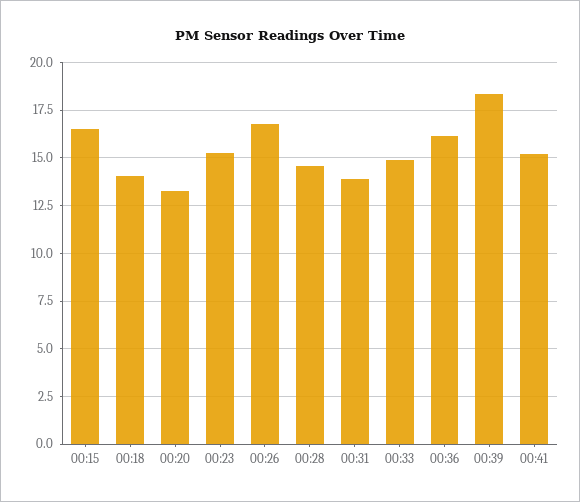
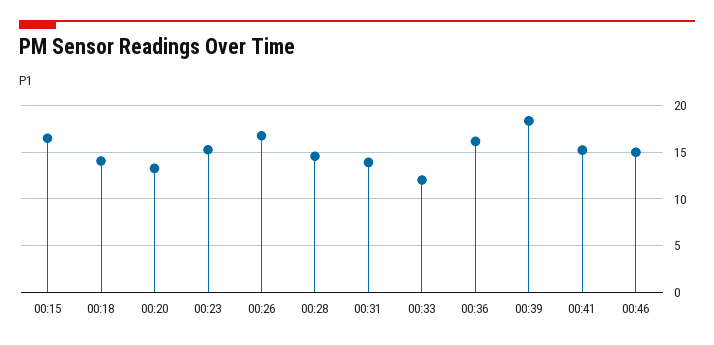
00:33: 15 -> 12
00:46: none -> 15

